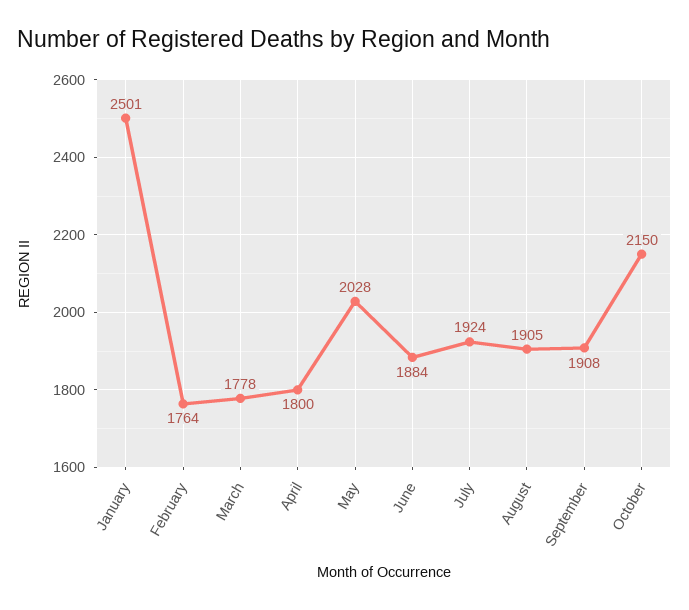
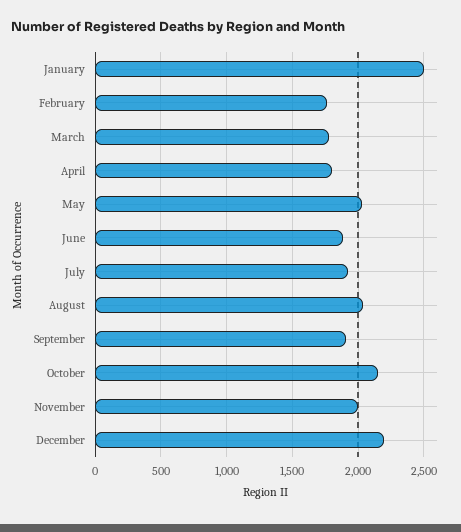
August: 1905 -> 2050
November: none -> 2000
December: none -> 2200

